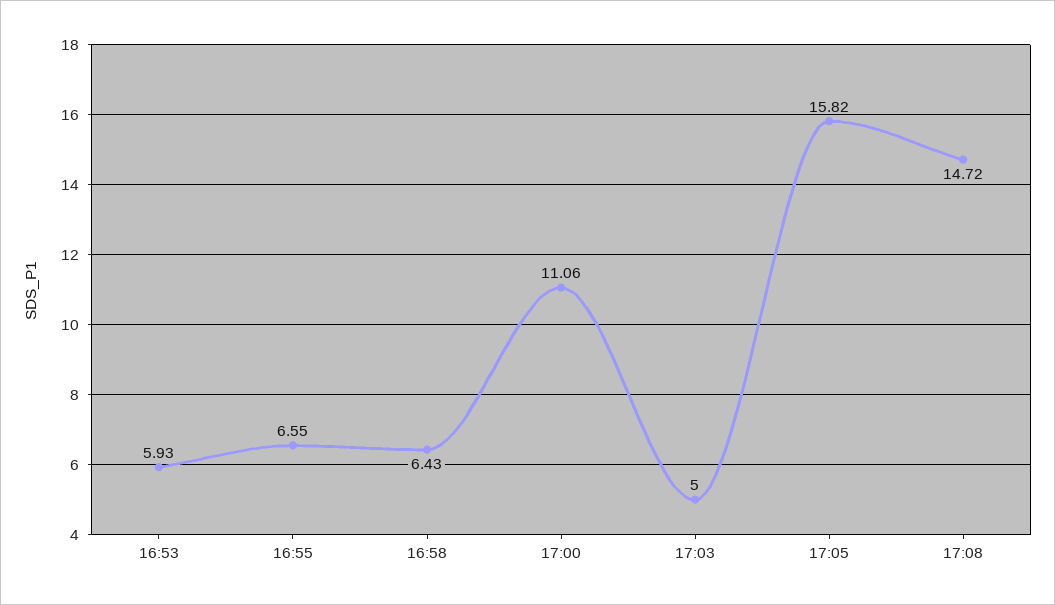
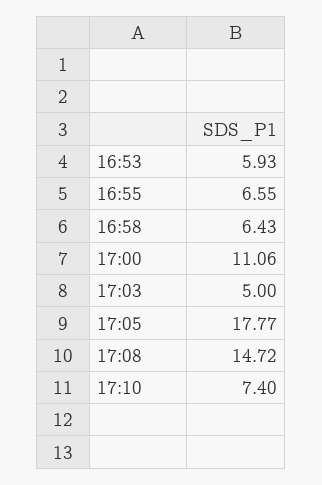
17:05: 15.82 -> 17.77
17:10: none -> 7.4

